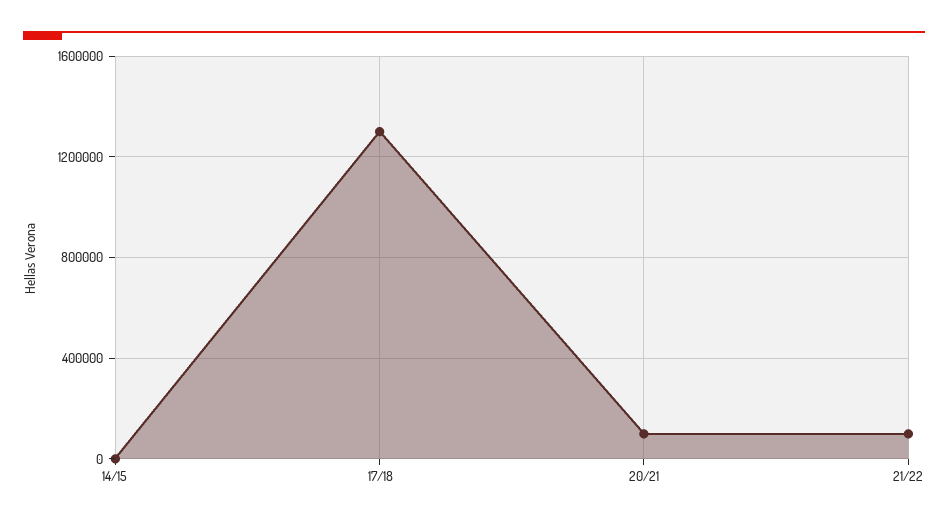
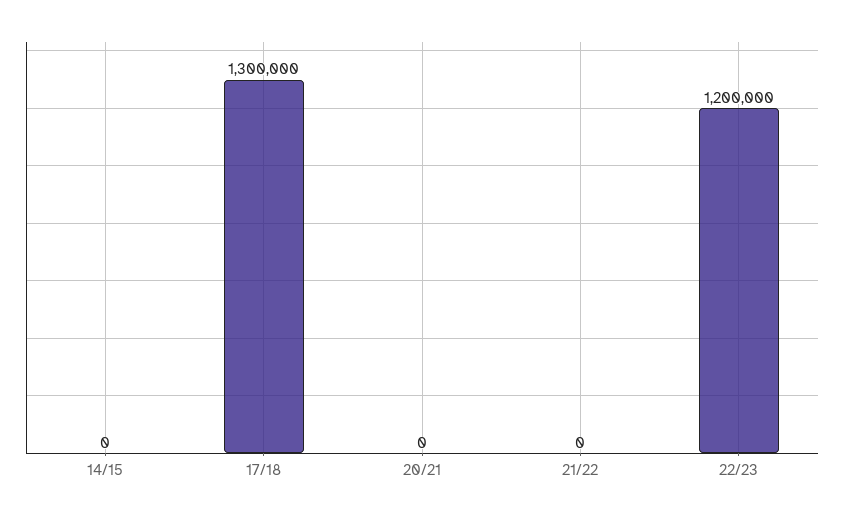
20/21: 100000 -> 0
21/22: 100000 -> 0
22/23: none -> 1200000

